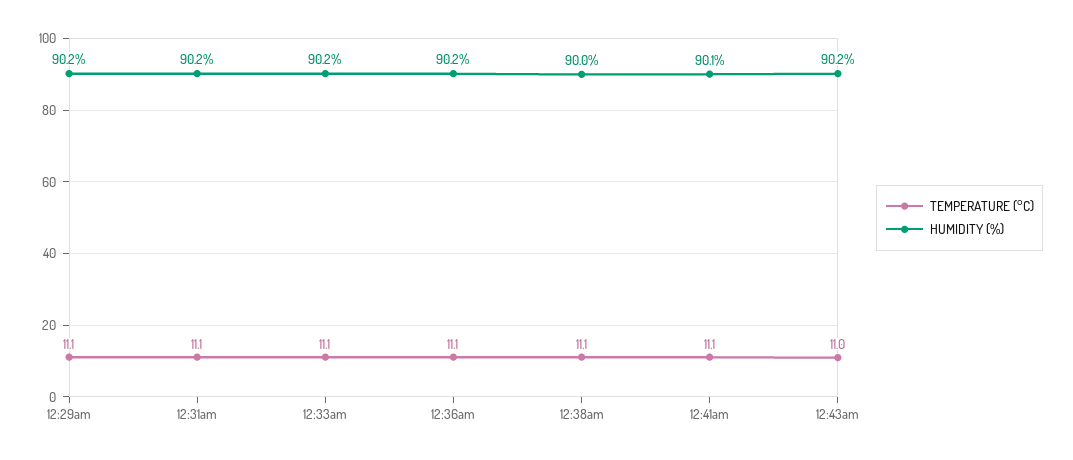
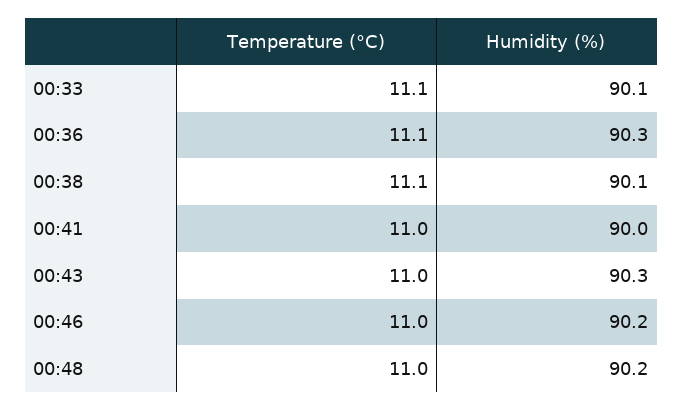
TEMPERATURE (°C), 12:29am: 11.1 -> none
HUMIDITY (%), 12:29am: 90.2 -> none
TEMPERATURE (°C), 12:31am: 11.1 -> none
HUMIDITY (%), 12:31am: 90.2 -> none
HUMIDITY (%), 12:33am: 90.2 -> 90.1
HUMIDITY (%), 12:36am: 90.2 -> 90.3
HUMIDITY (%), 12:38am: 90 -> 90.1
TEMPERATURE (°C), 12:41am: 11.1 -> 11
HUMIDITY (%), 12:41am: 90.1 -> 90
HUMIDITY (%), 12:43am: 90.2 -> 90.3
TEMPERATURE (°C), 00:46: none -> 11
HUMIDITY (%), 00:46: none -> 90.2
TEMPERATURE (°C), 00:48: none -> 11
HUMIDITY (%), 00:48: none -> 90.2

